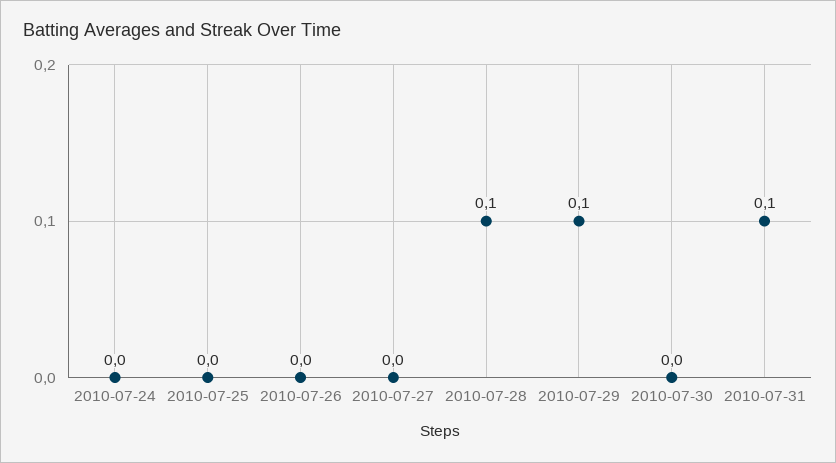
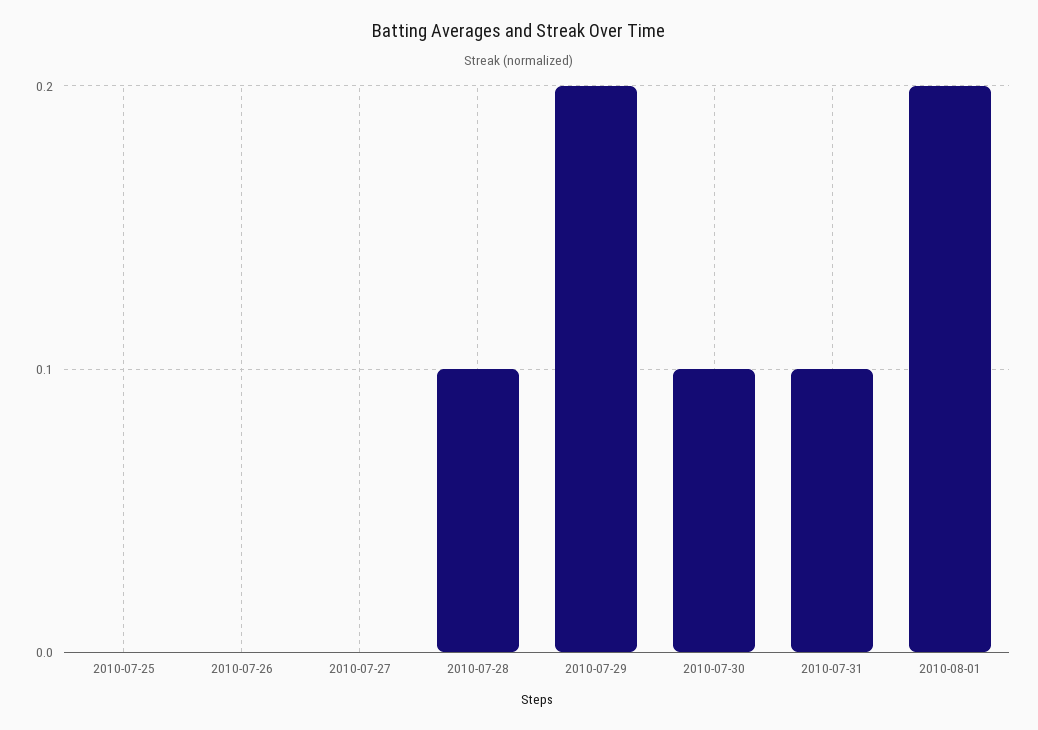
2010-07-24: 0 -> none
2010-07-29: 0.1 -> 0.2
2010-07-30: 0 -> 0.1
2010-08-01: none -> 0.2

